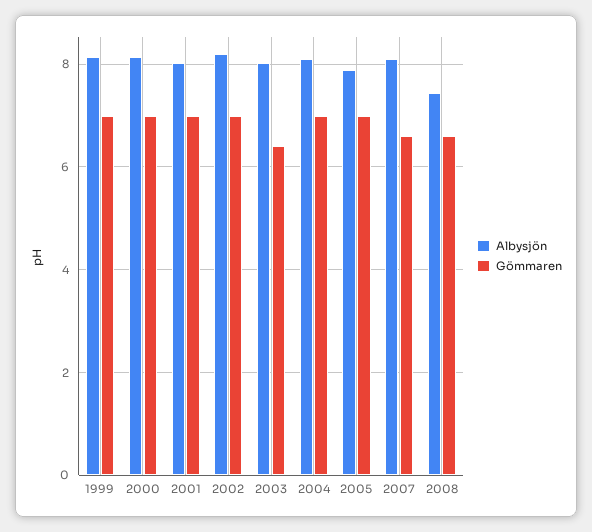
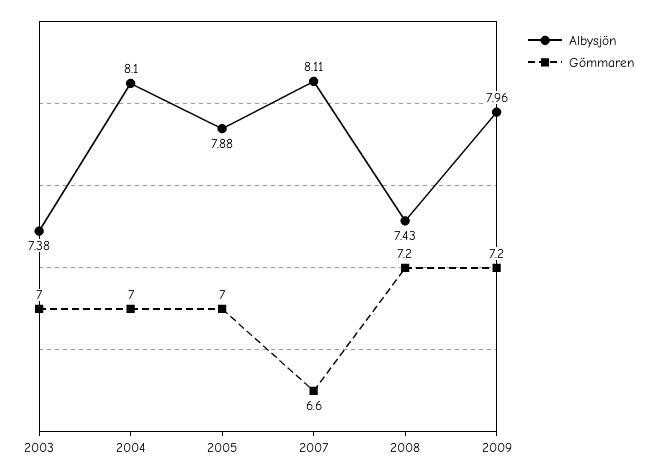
Albysjön, 1999: 8.2 -> none
Gömmaren, 1999: 7 -> none
Albysjön, 2000: 8.2 -> none
Gömmaren, 2000: 7 -> none
Albysjön, 2001: 8 -> none
Gömmaren, 2001: 7 -> none
Albysjön, 2002: 8.2 -> none
Gömmaren, 2002: 7 -> none
Albysjön, 2003: 8 -> 7.38
Gömmaren, 2003: 6.4 -> 7
Gömmaren, 2008: 6.6 -> 7.2
Albysjön, 2009: none -> 7.96
Gömmaren, 2009: none -> 7.2

